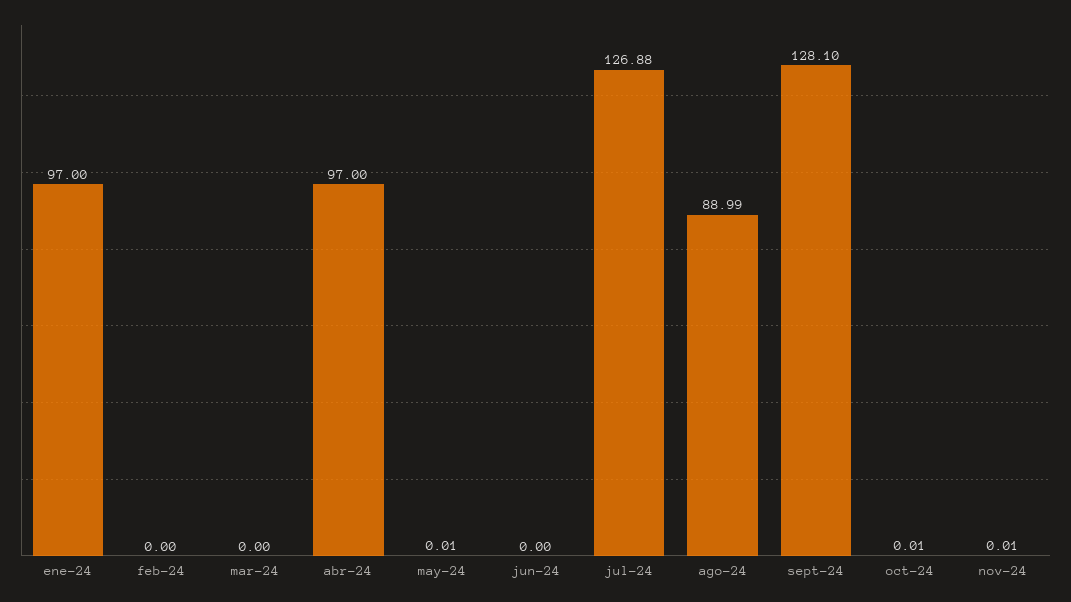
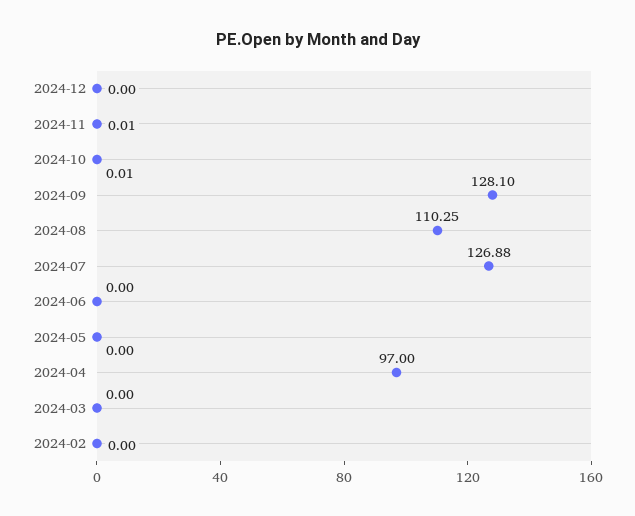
ene-24: 97 -> none
may-24: 0.01 -> 0
ago-24: 88.99 -> 110.25
2024-12: none -> 0

